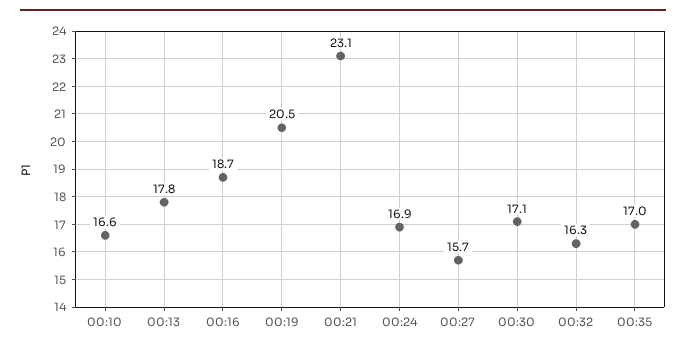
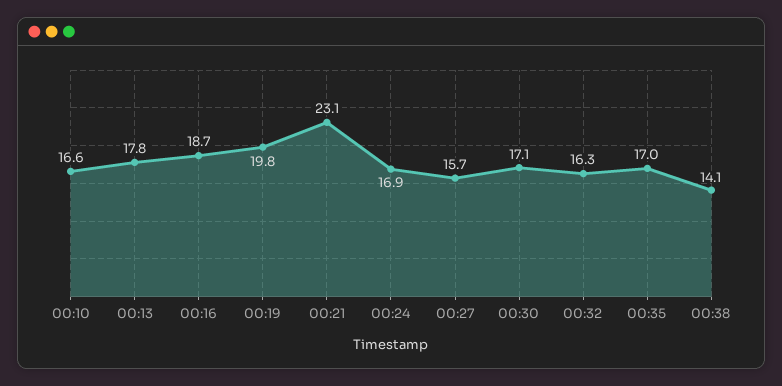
00:19: 20.5 -> 19.8
00:38: none -> 14.1

